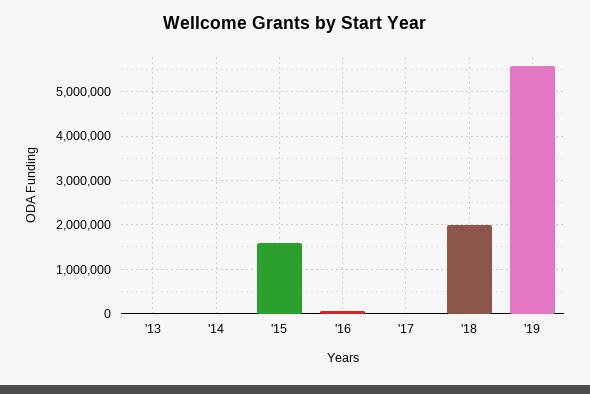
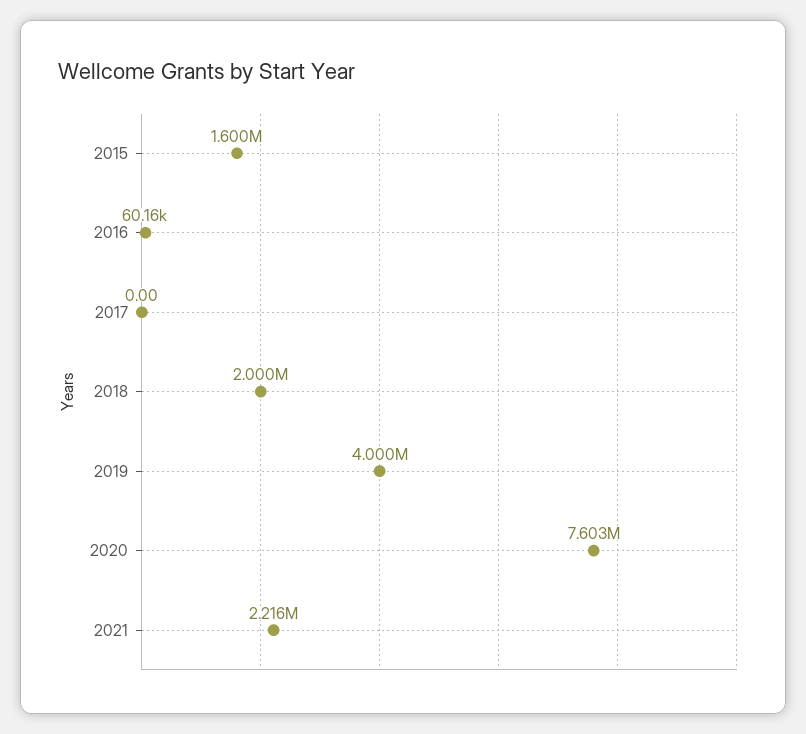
'13: 0 -> none
'14: 0 -> none
'19: 5600000 -> 4000000
2020: none -> 7603000
2021: none -> 2216000

